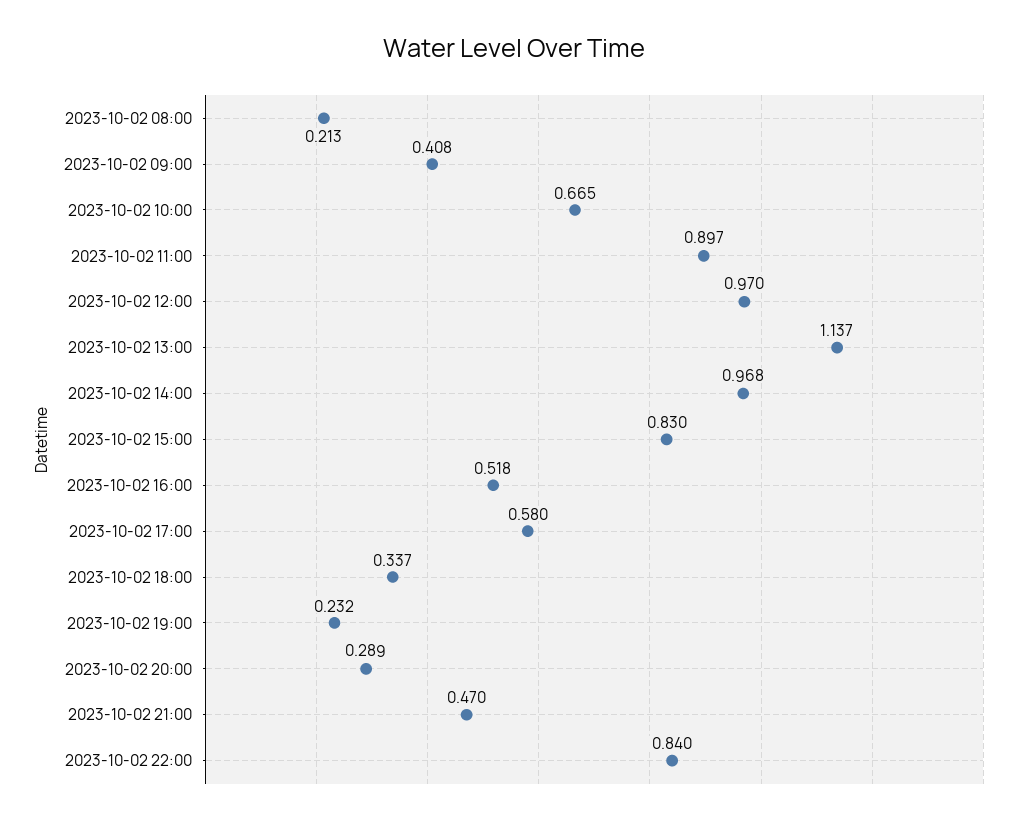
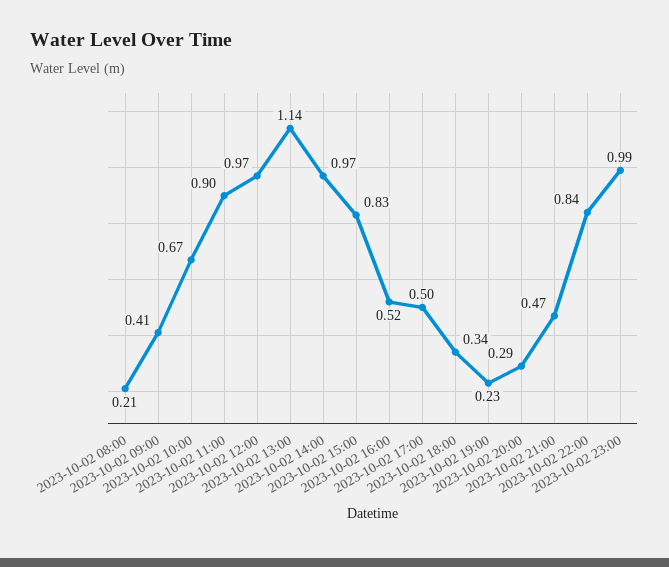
2023-10-02 17:00: 0.58 -> 0.5
2023-10-02 23:00: none -> 0.99

